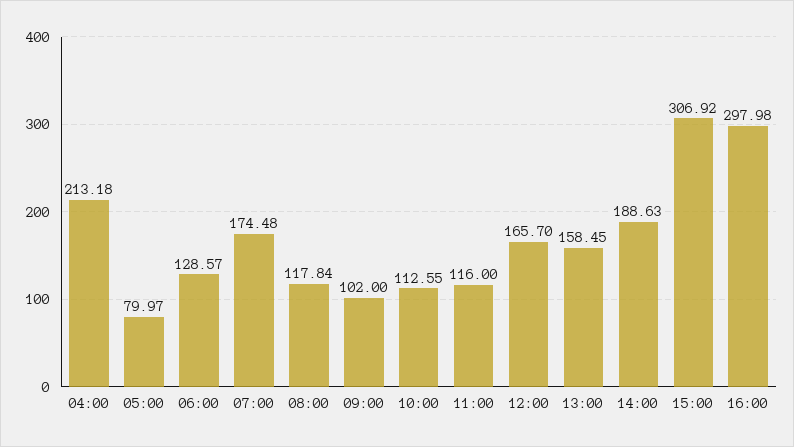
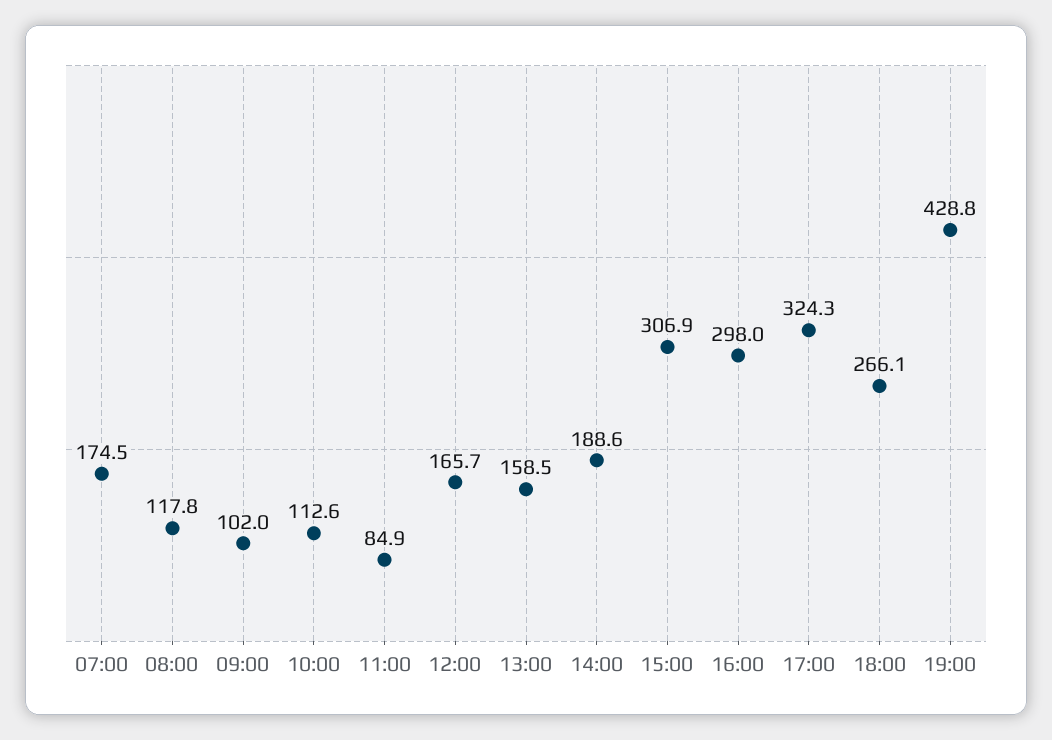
04:00: 213.18 -> none
05:00: 79.97 -> none
06:00: 128.57 -> none
11:00: 116 -> 84.9
17:00: none -> 324.3
18:00: none -> 266.1
19:00: none -> 428.8

